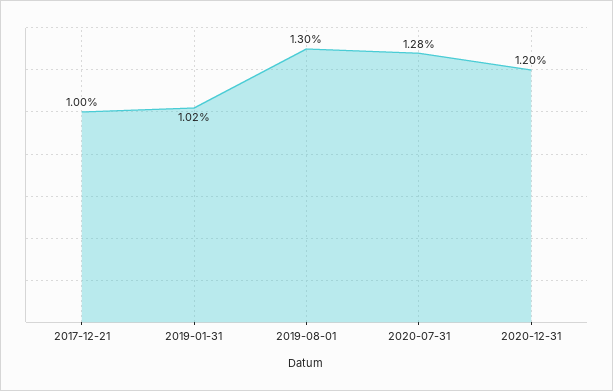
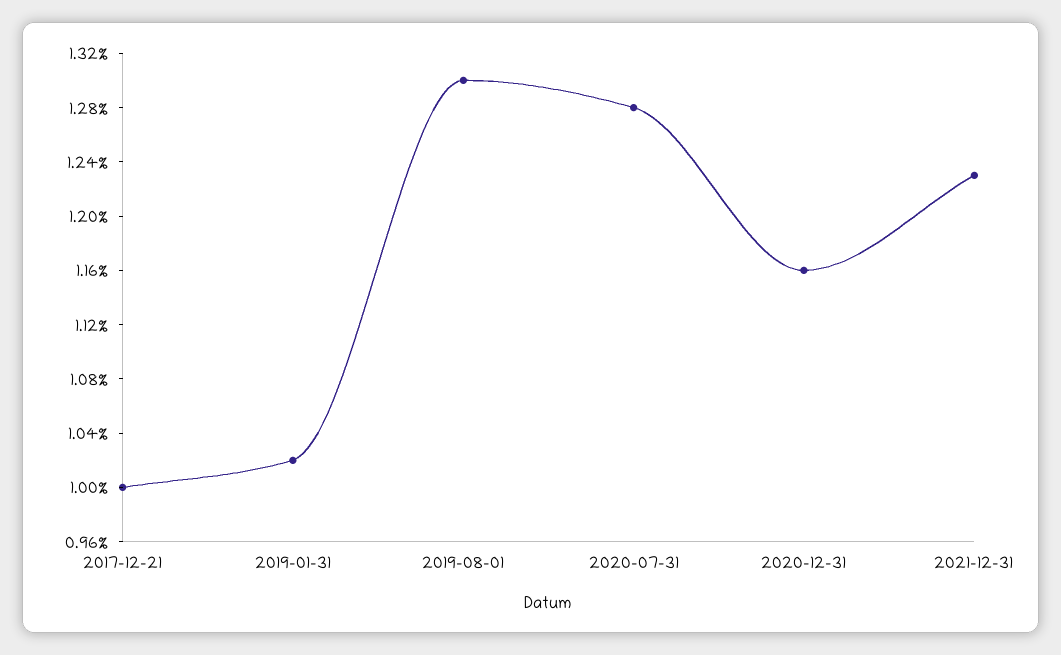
2020-12-31: 1.2 -> 1.16
2021-12-31: none -> 1.23

